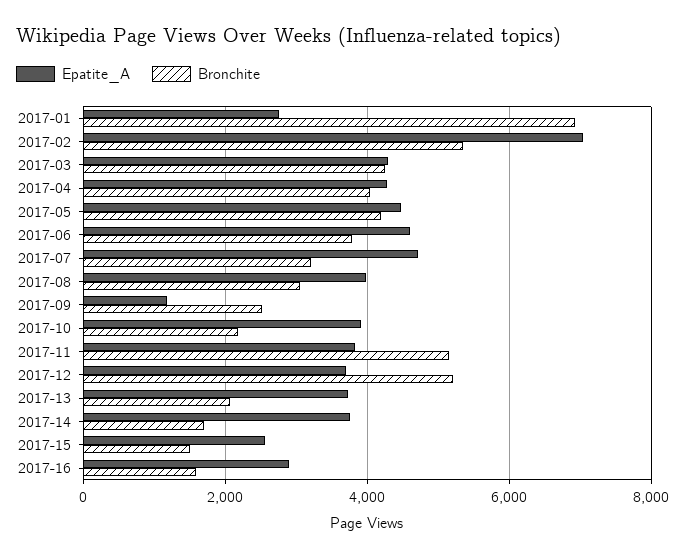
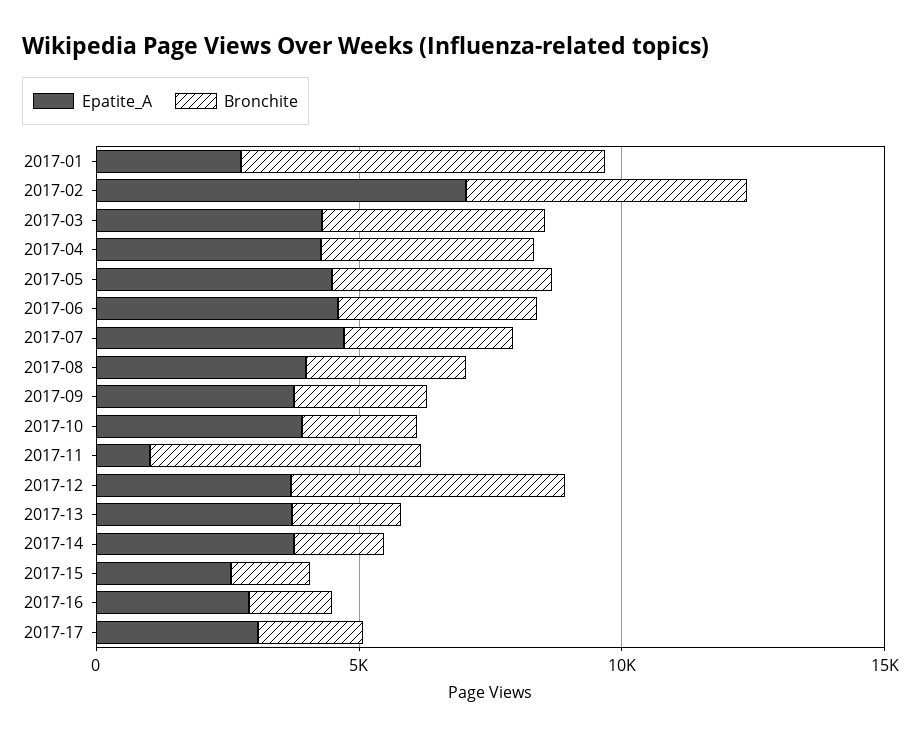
Epatite_A, 2017-09: 1200 -> 4000
Epatite_A, 2017-11: 3800 -> 1000
Epatite_A, 2017-17: none -> 3000
Bronchite, 2017-17: none -> 2000

